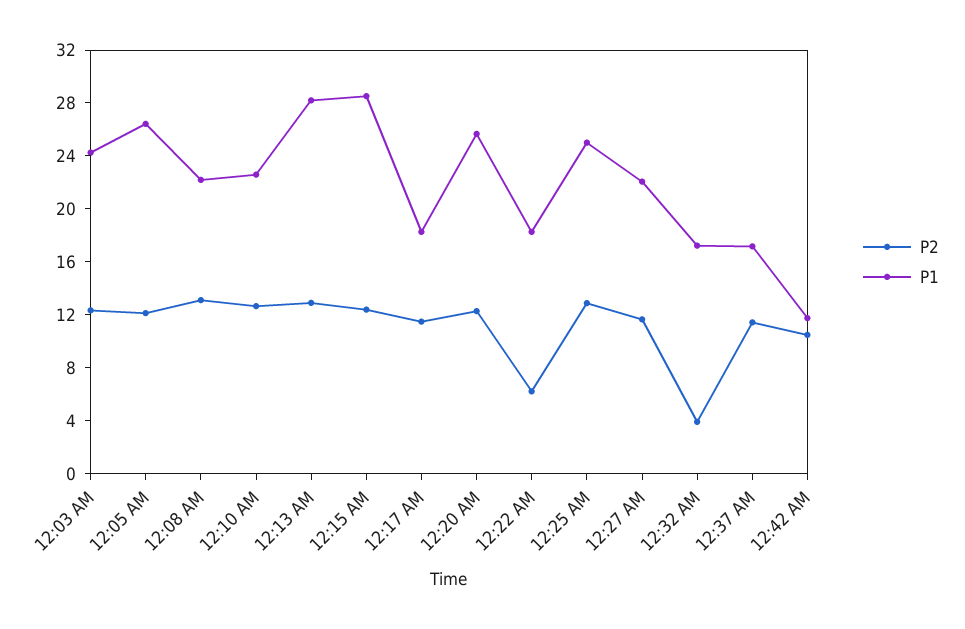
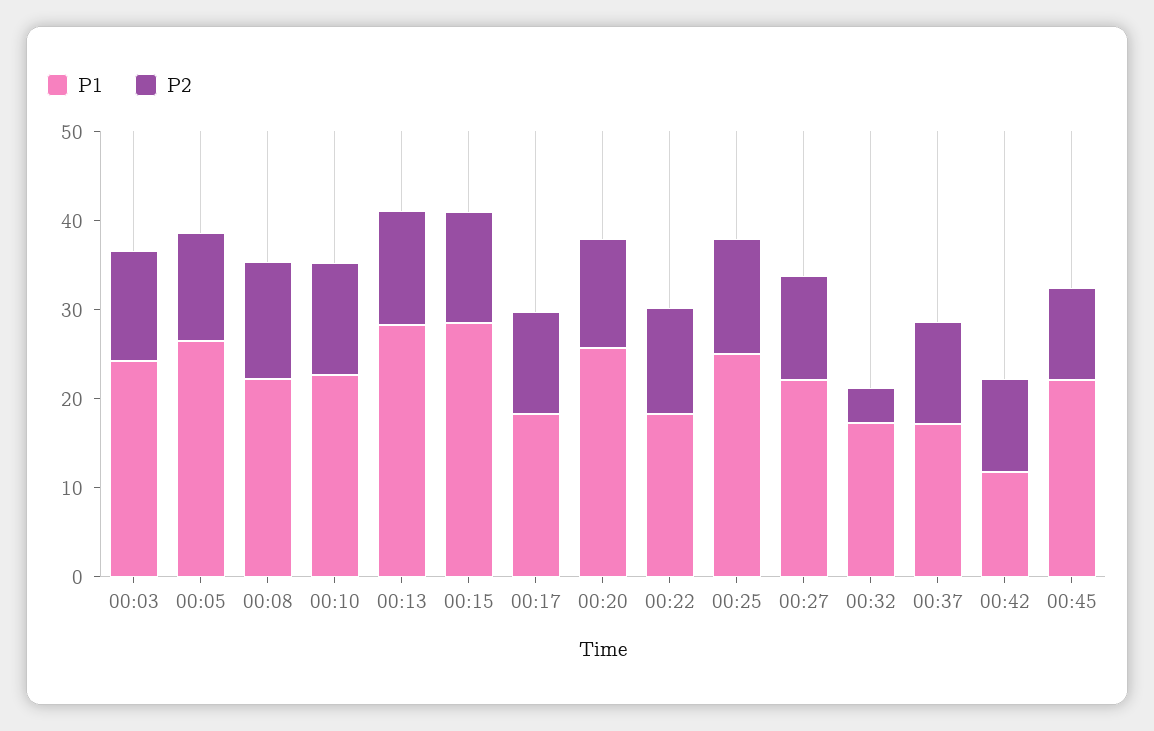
P2, 12:22 AM: 6 -> 12
P1, 00:45: none -> 22
P2, 00:45: none -> 10

